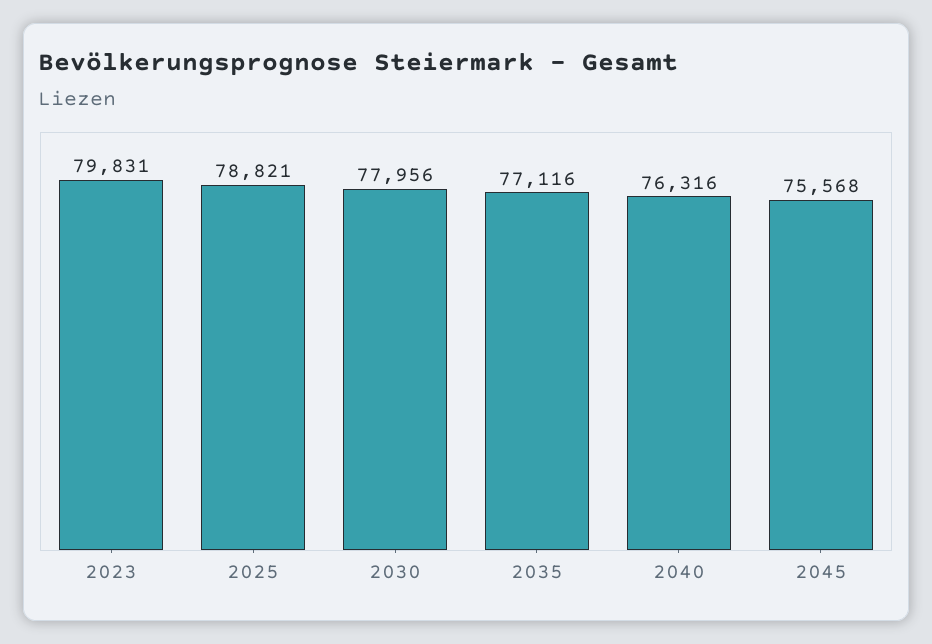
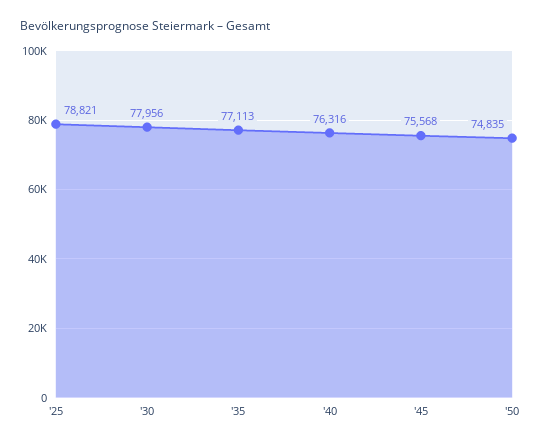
2023: 79831 -> none
2035: 77116 -> 77113
'50: none -> 74835

